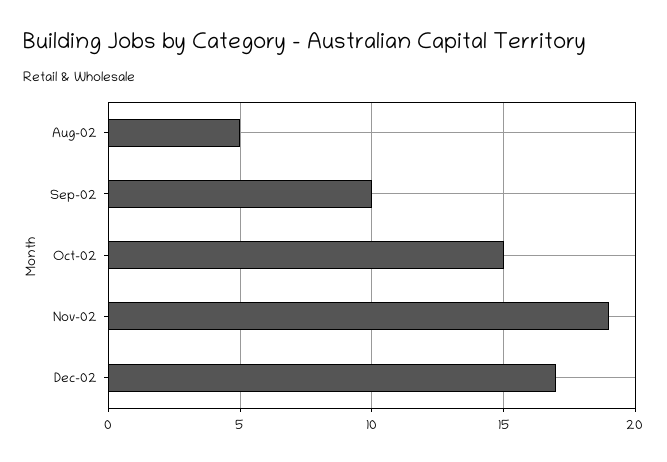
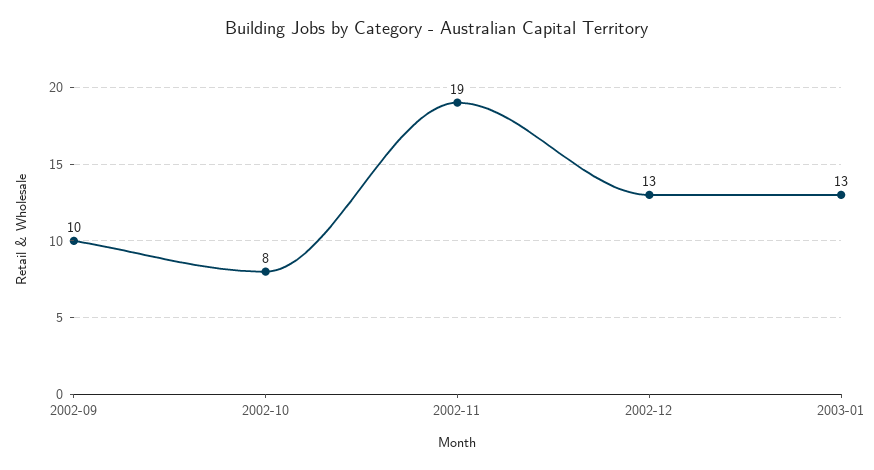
Aug-02: 5 -> none
Oct-02: 15 -> 8
Dec-02: 17 -> 13
2003-01: none -> 13

